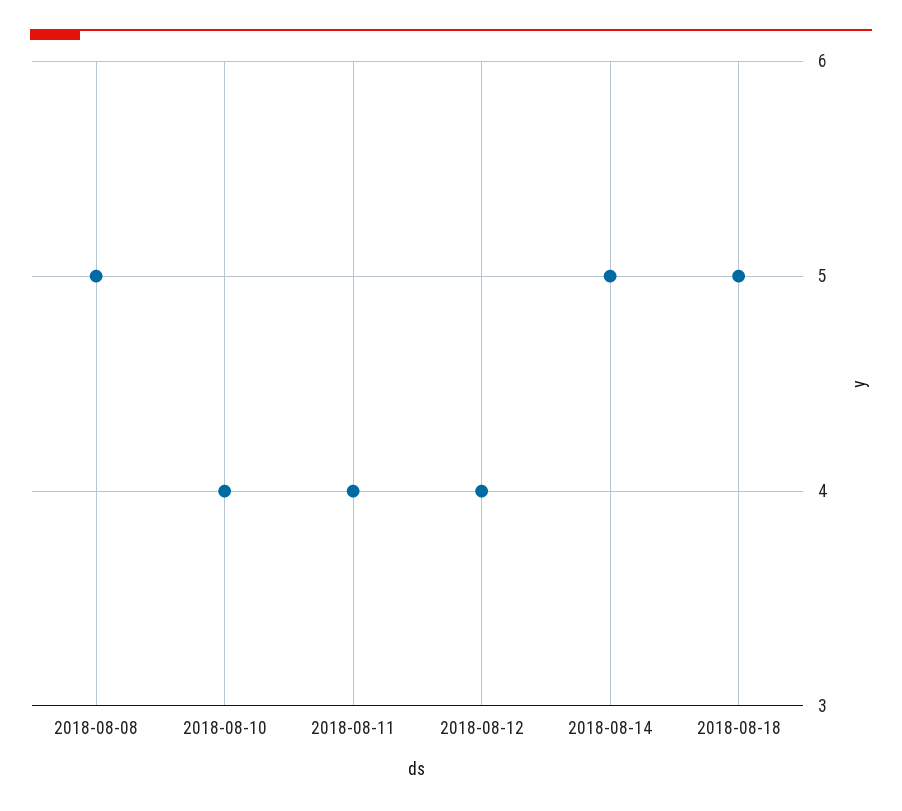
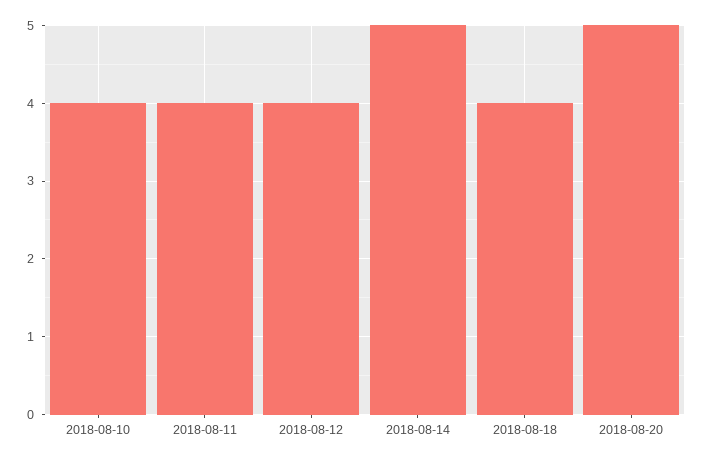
2018-08-08: 5 -> none
2018-08-18: 5 -> 4
2018-08-20: none -> 5

